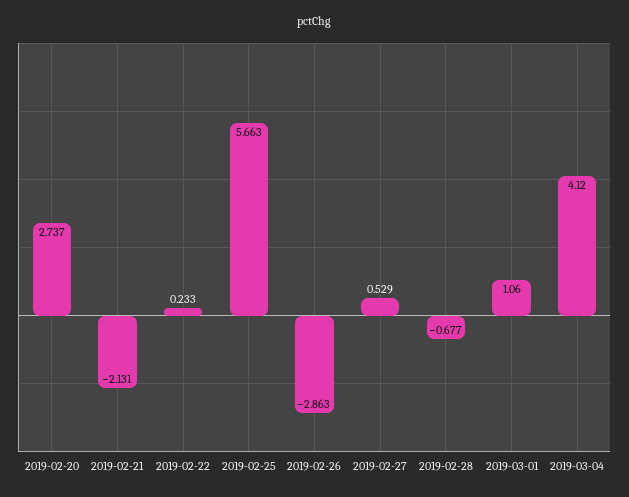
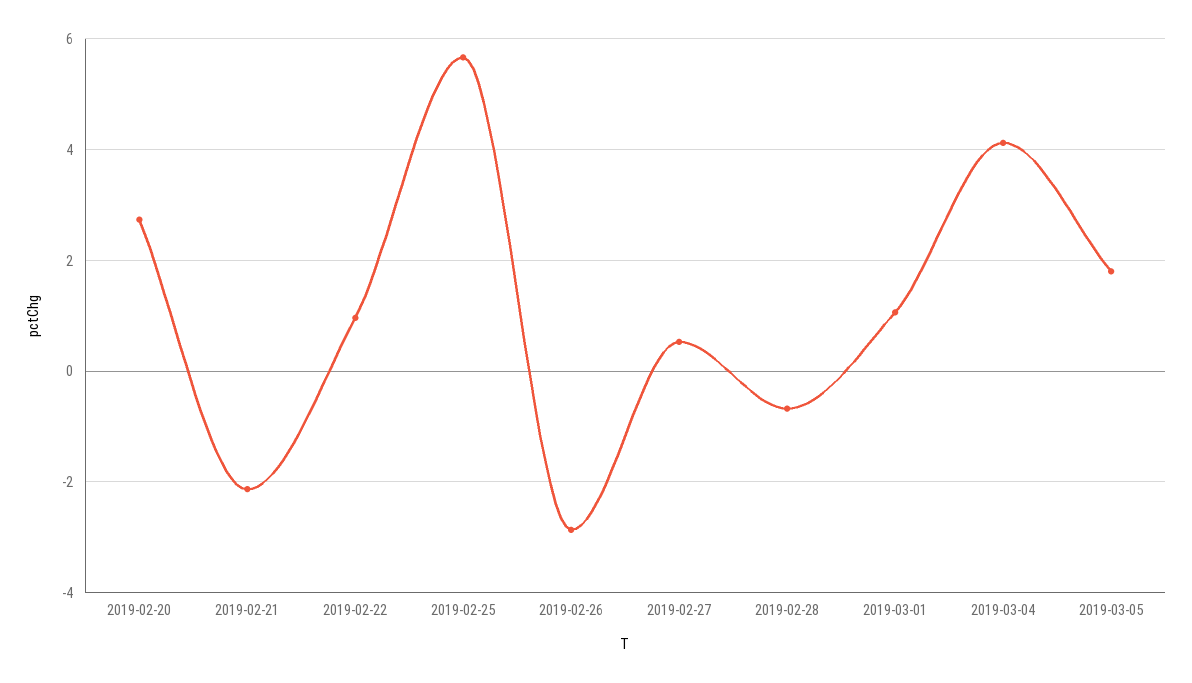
2019-02-22: 0.233 -> 1
2019-03-05: none -> 1.8

